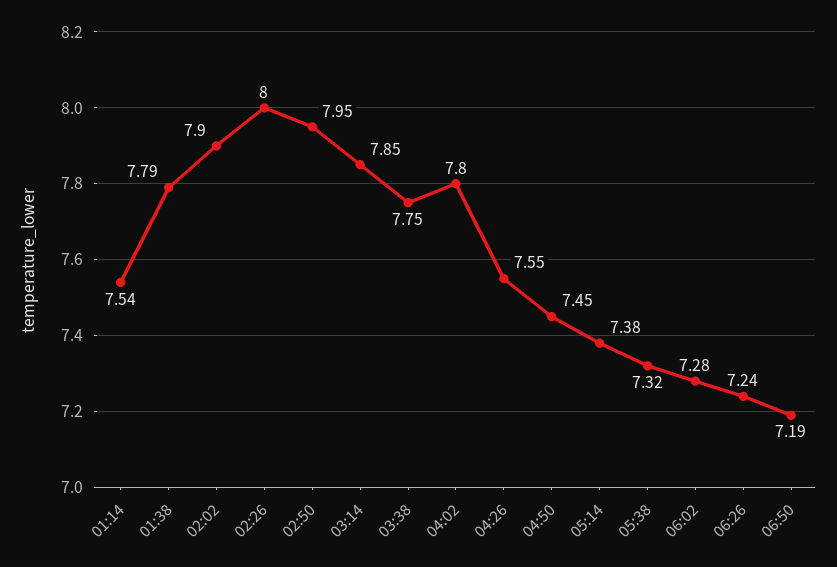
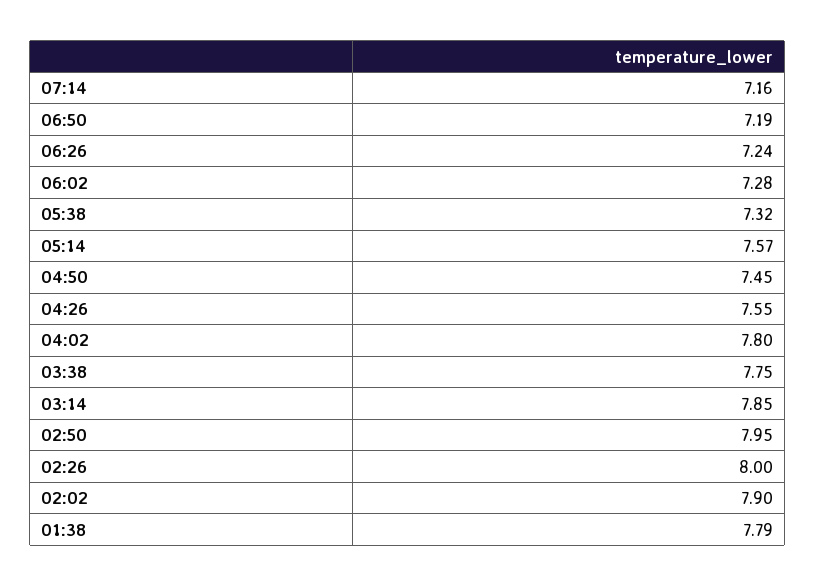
01:14: 7.54 -> none
05:14: 7.38 -> 7.57
07:14: none -> 7.16

